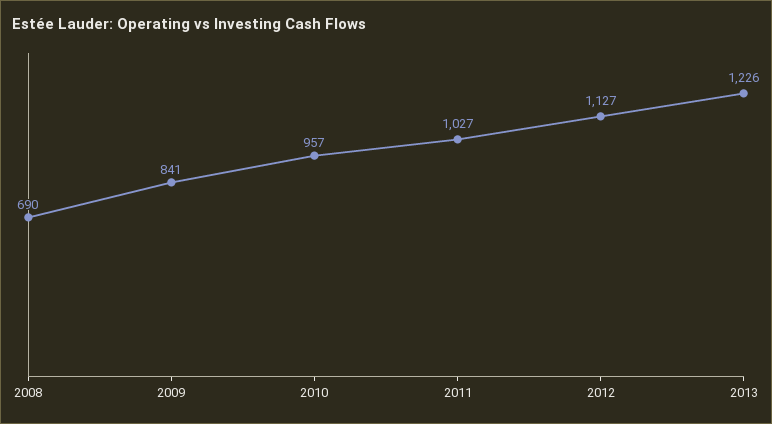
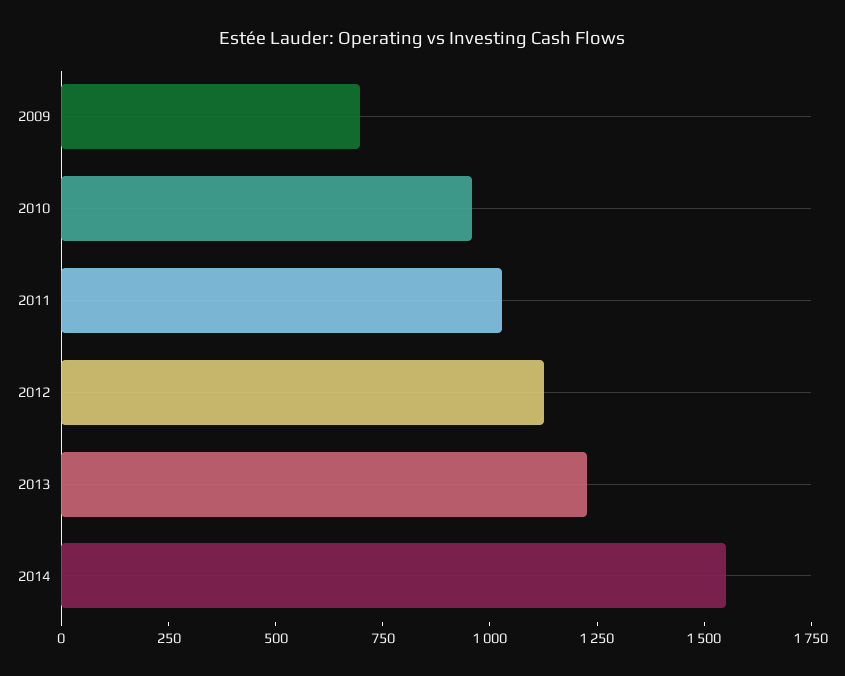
2008: 690 -> none
2009: 841 -> 700
2014: none -> 1550

